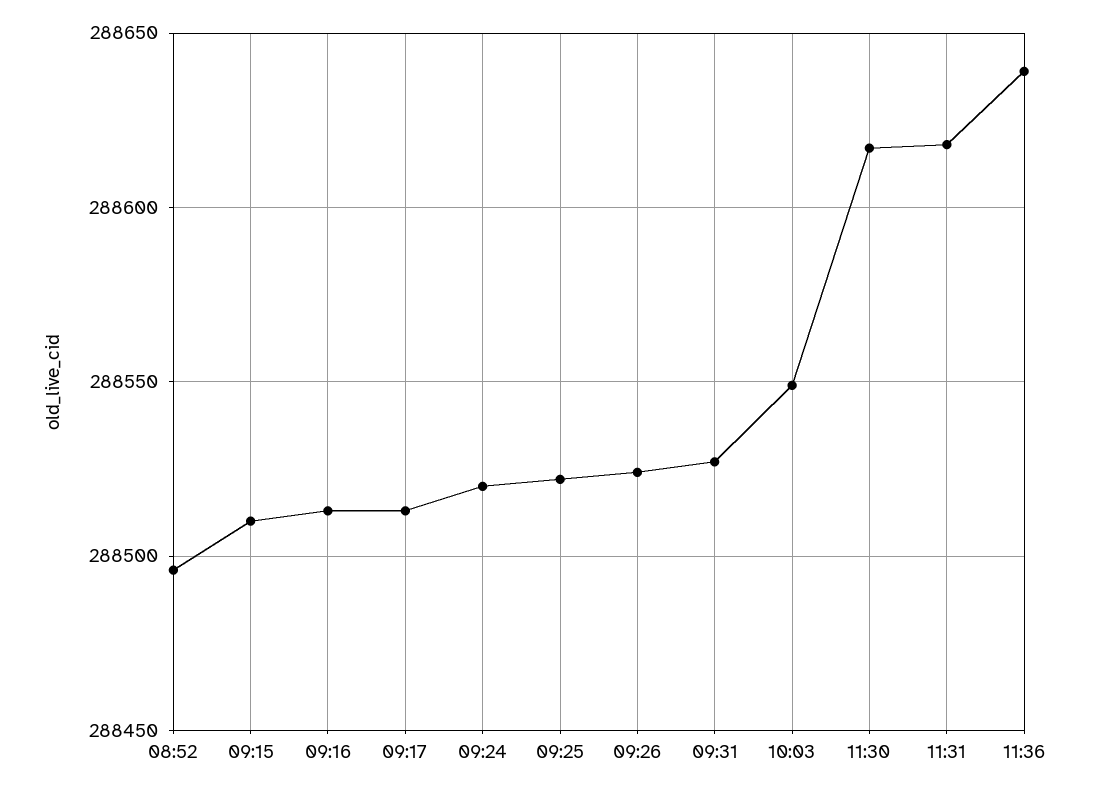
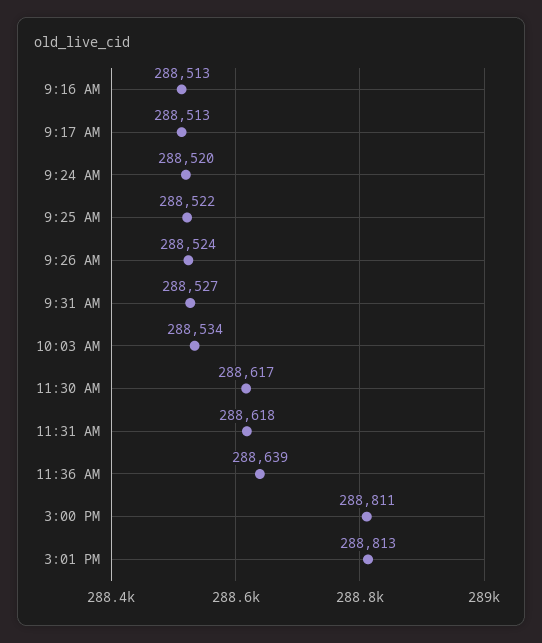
08:52: 288495 -> none
09:15: 288510 -> none
10:03: 288550 -> 288534
3:00 PM: none -> 288811
3:01 PM: none -> 288813

